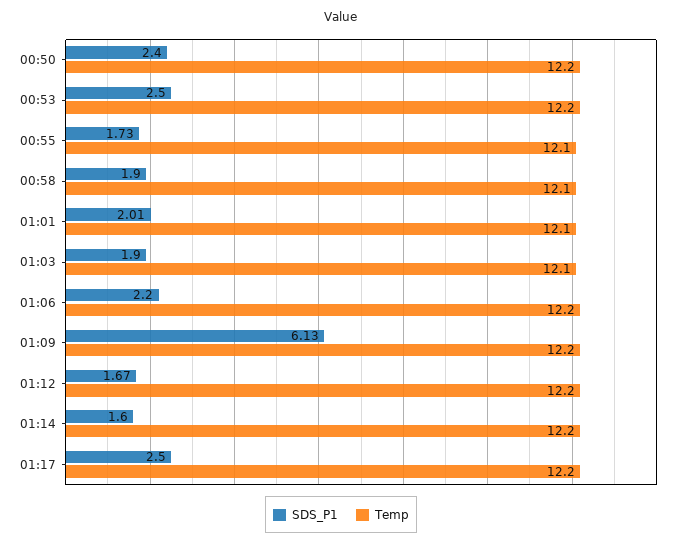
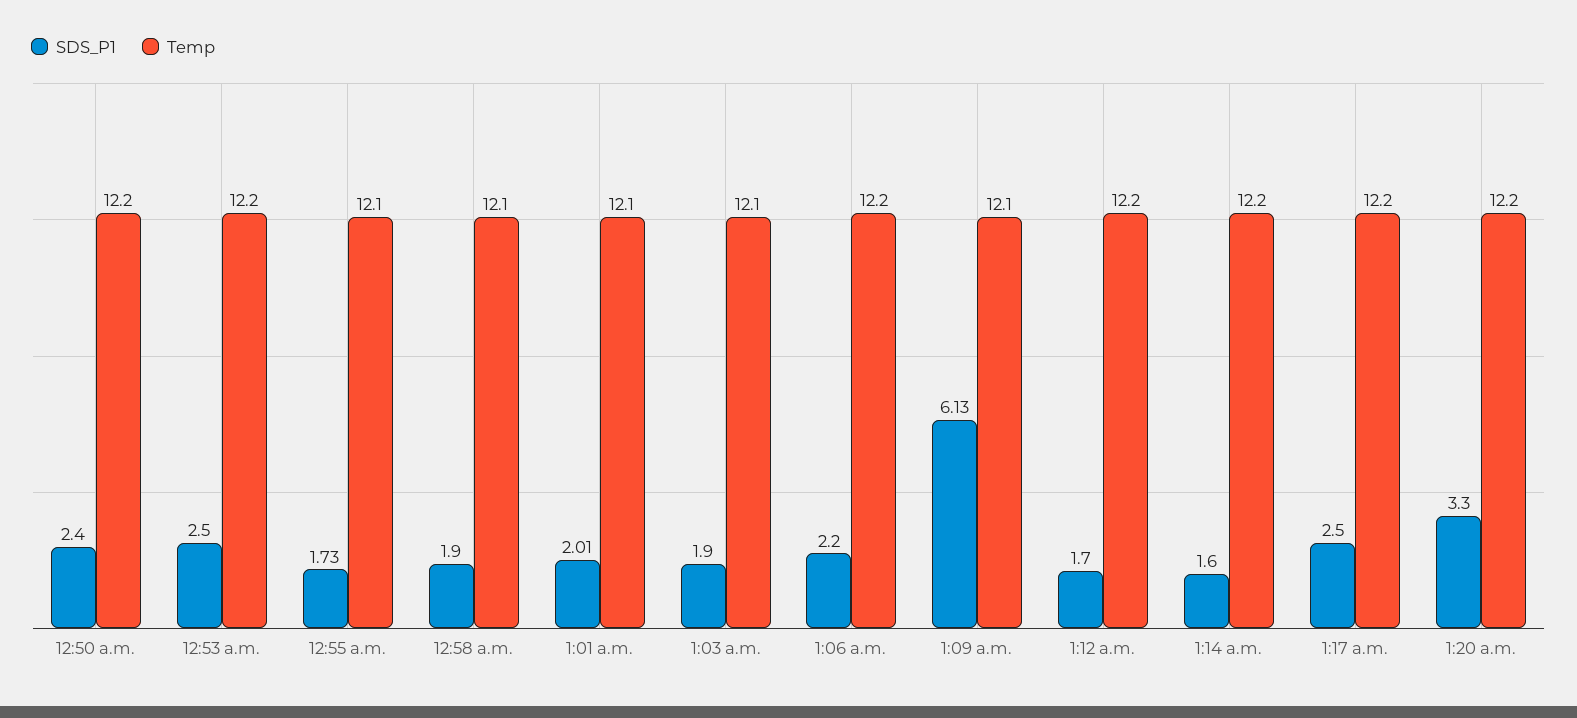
Temp, 01:09: 12.2 -> 12.1
SDS_P1, 01:12: 1.67 -> 1.7
SDS_P1, 1:20 a.m.: none -> 3.3
Temp, 1:20 a.m.: none -> 12.2

